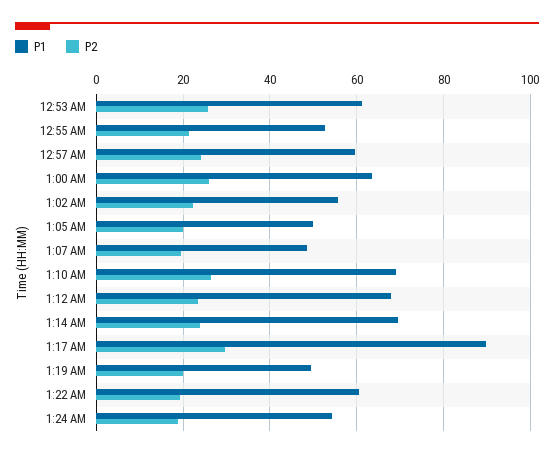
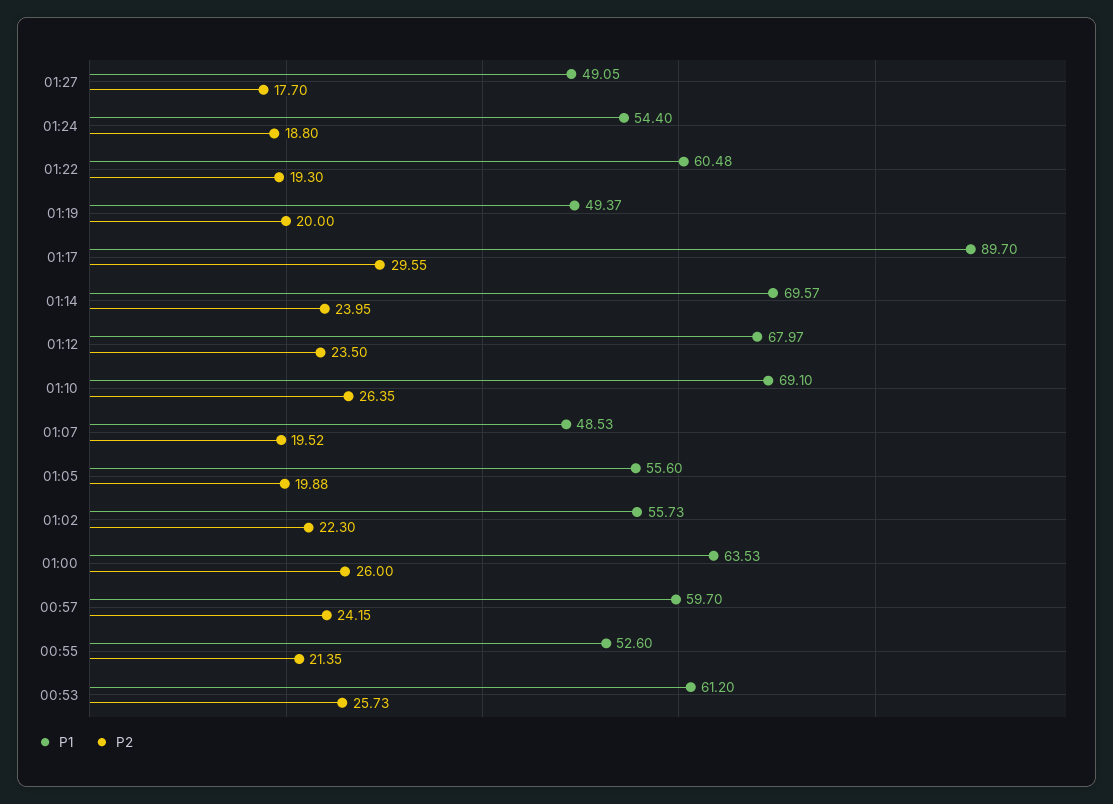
P1, 1:05 AM: 50 -> 55.6
P1, 01:27: none -> 49.05
P2, 01:27: none -> 17.7

